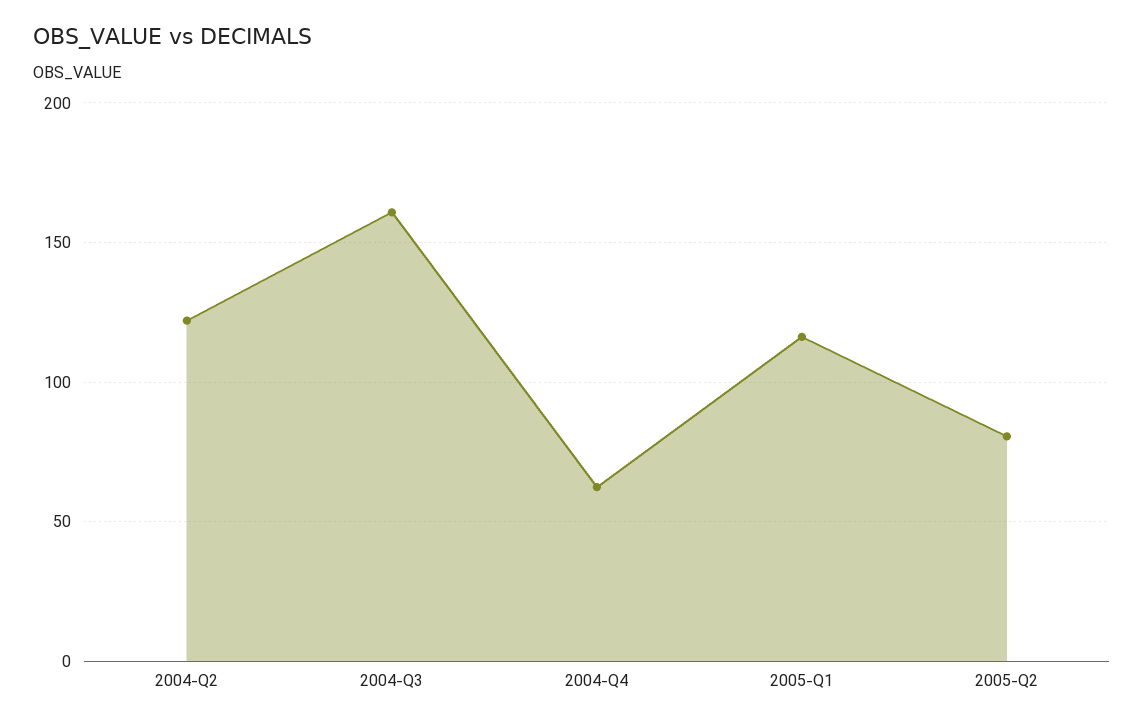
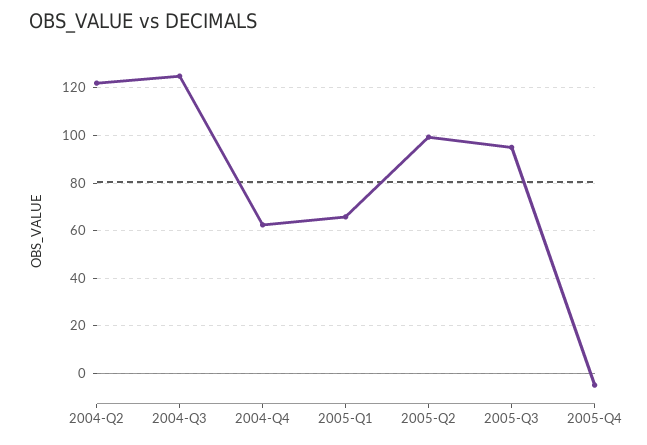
2004-Q3: 160 -> 125
2005-Q1: 115 -> 65
2005-Q2: 80 -> 100
2005-Q3: none -> 95
2005-Q4: none -> -5

